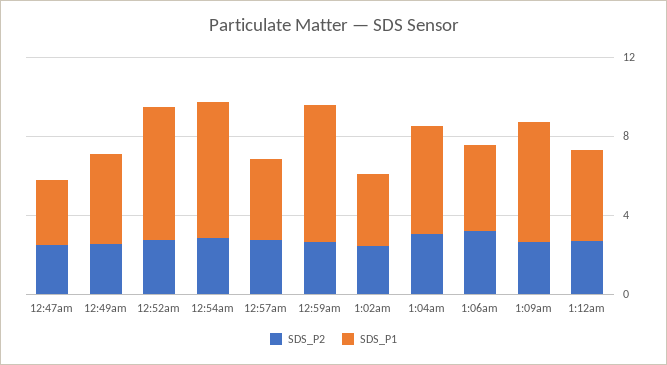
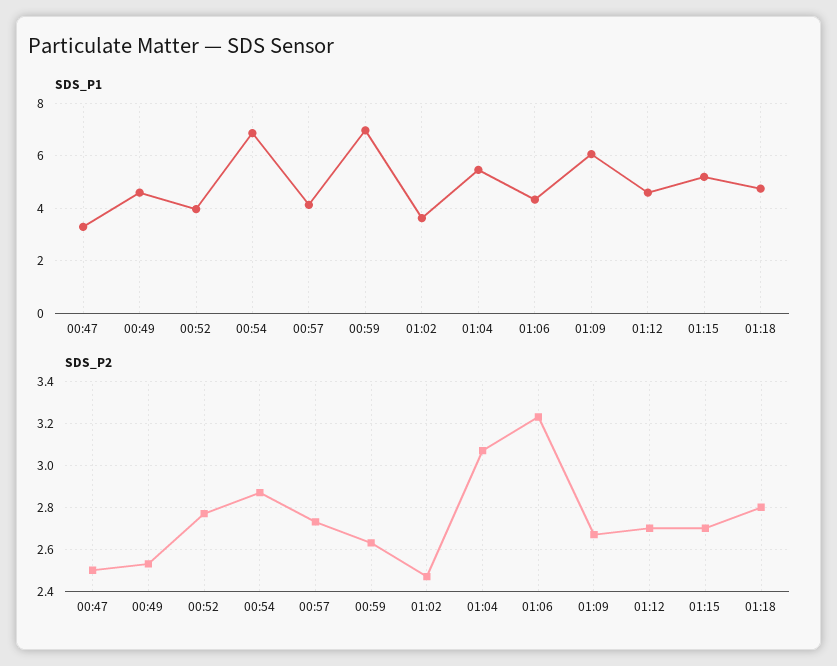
SDS_P1, 12:52am: 7 -> 4
SDS_P1, 01:15: none -> 5.25
SDS_P1, 01:18: none -> 4.75
SDS_P2, 01:15: none -> 2.7
SDS_P2, 01:18: none -> 2.8

